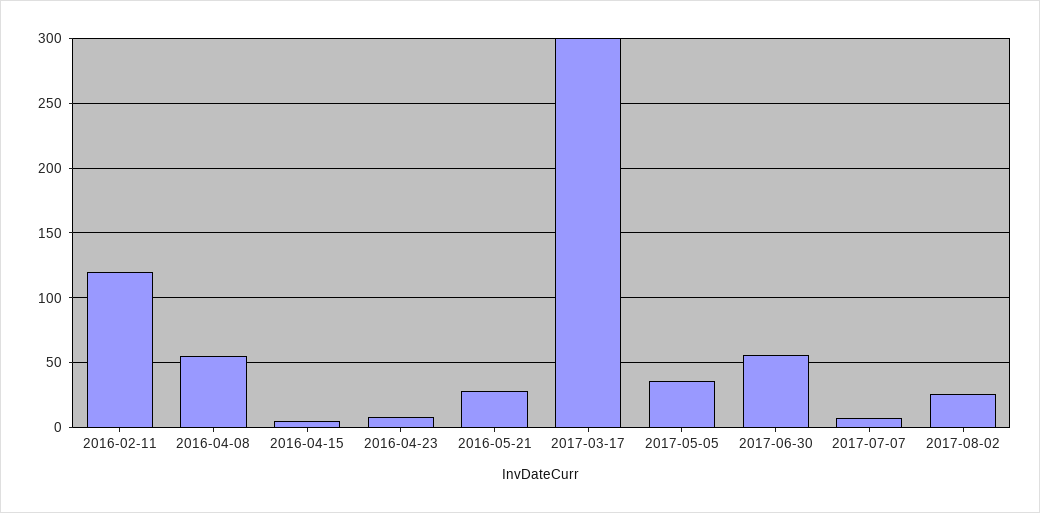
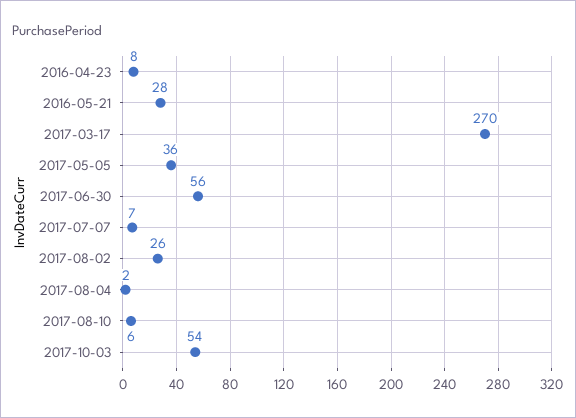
2016-02-11: 120 -> none
2016-04-08: 55 -> none
2016-04-15: 5 -> none
2017-03-17: 300 -> 270
2017-08-04: none -> 2
2017-08-10: none -> 6
2017-10-03: none -> 54

